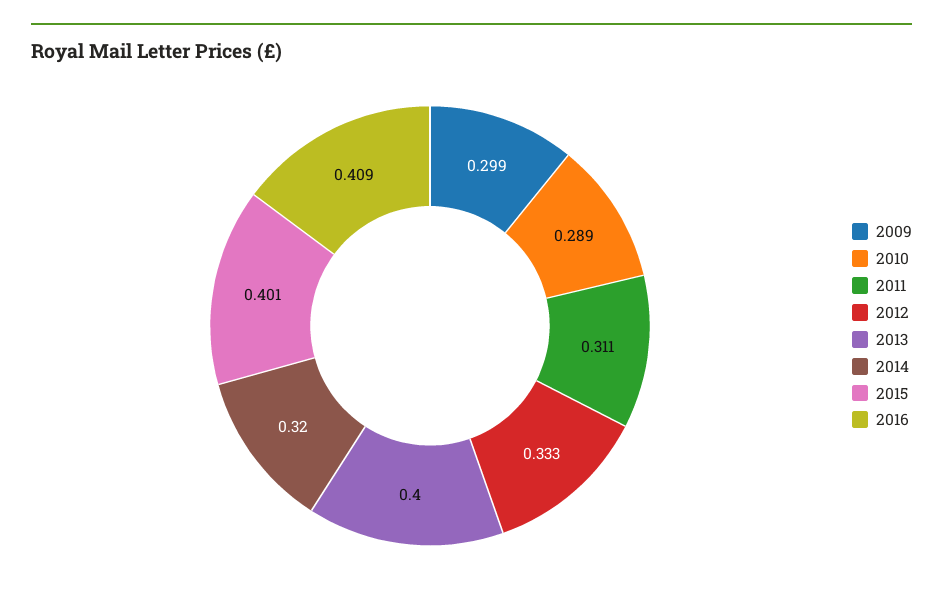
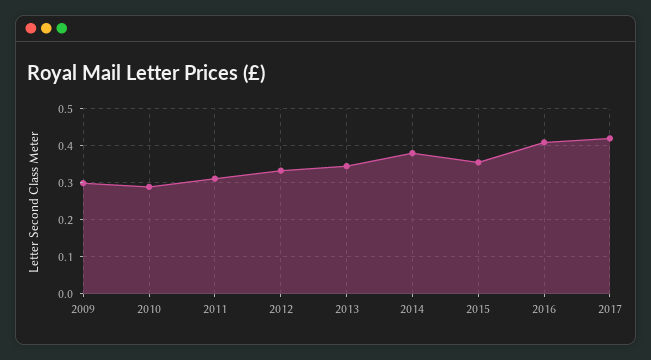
2013: 0.4 -> 0.34
2014: 0.32 -> 0.38
2015: 0.401 -> 0.36
2017: none -> 0.42

